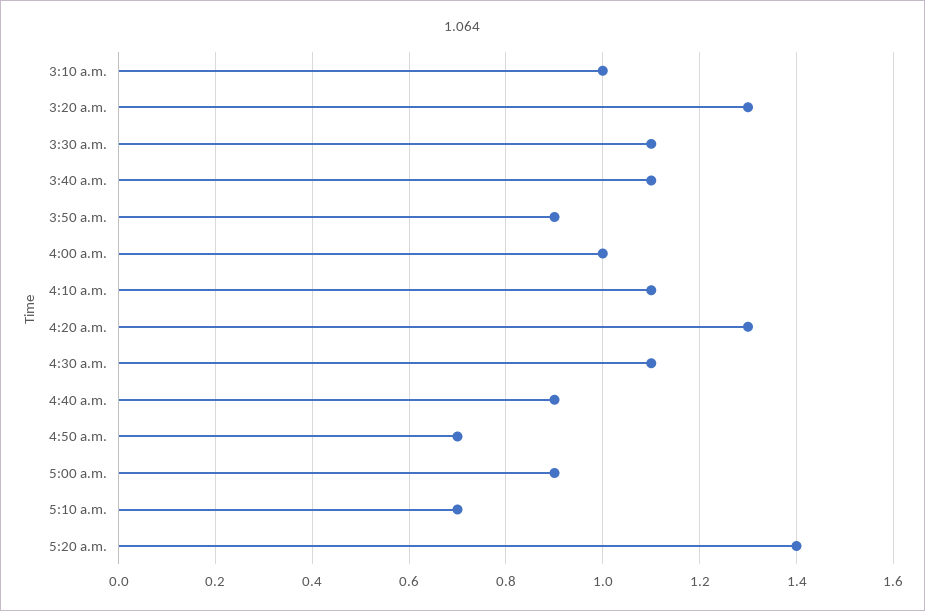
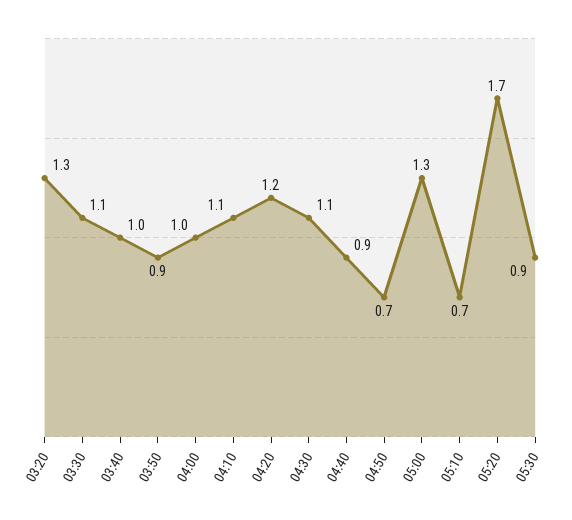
3:10 a.m.: 1 -> none
3:40 a.m.: 1.1 -> 1
4:20 a.m.: 1.3 -> 1.2
5:00 a.m.: 0.9 -> 1.3
5:20 a.m.: 1.4 -> 1.7
05:30: none -> 0.9

